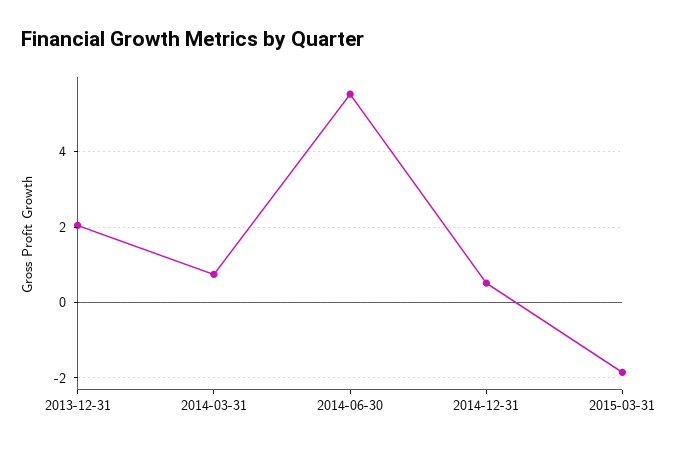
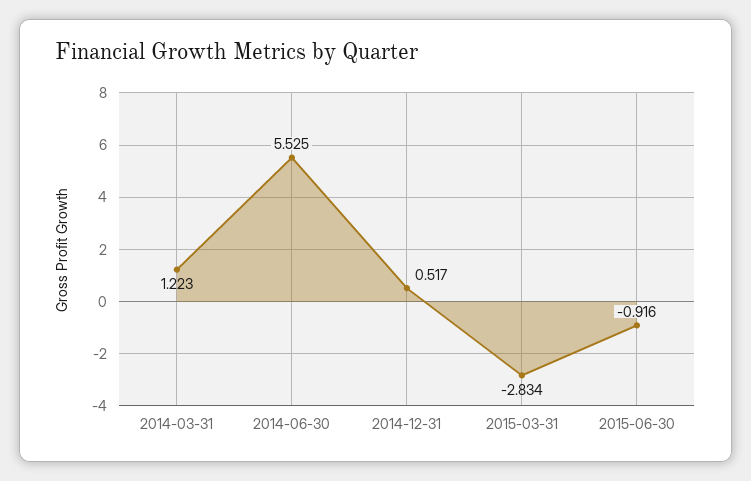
2013-12-31: 2 -> none
2014-03-31: 0.8 -> 1.223
2015-03-31: -1.8 -> -2.834
2015-06-30: none -> -0.916

